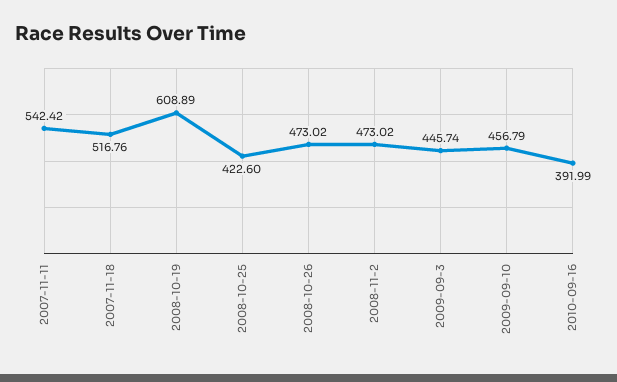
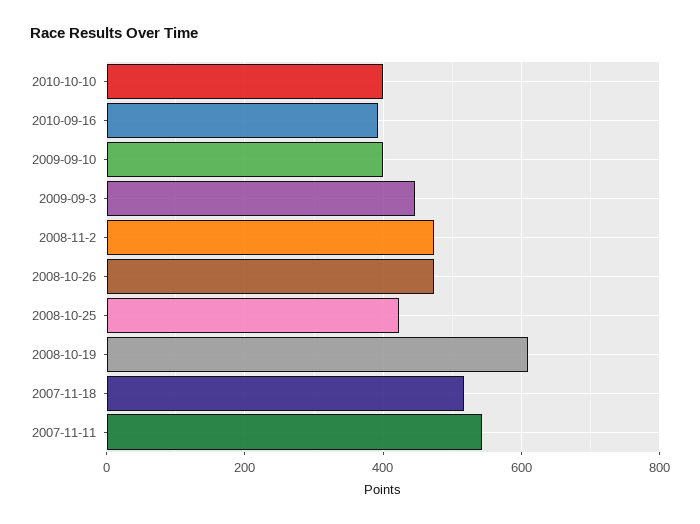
2009-09-10: 456.79 -> 400
2010-10-10: none -> 400

